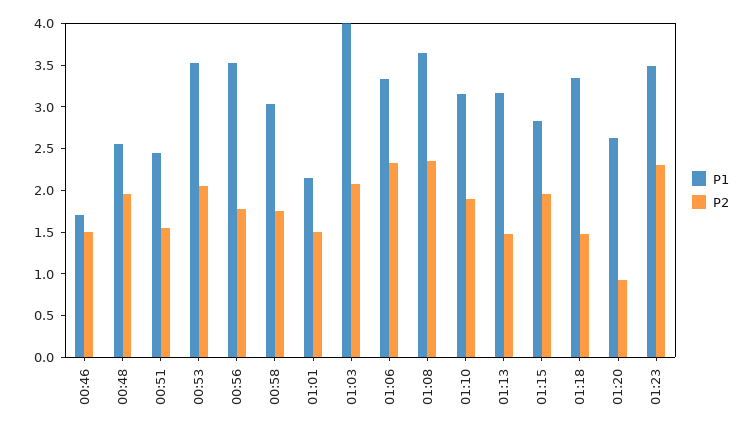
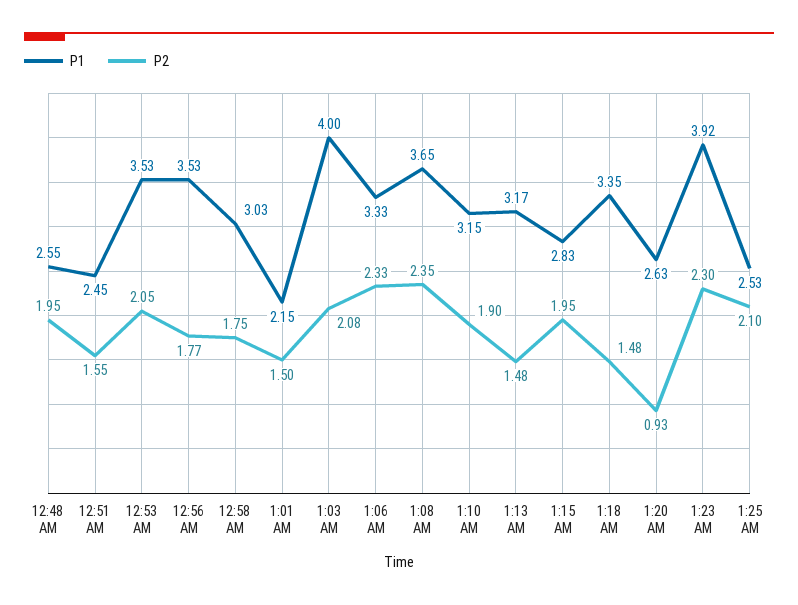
P1, 00:46: 1.7 -> none
P2, 00:46: 1.5 -> none
P1, 01:23: 3.5 -> 3.92
P1, 1:25 AM: none -> 2.53
P2, 1:25 AM: none -> 2.1

